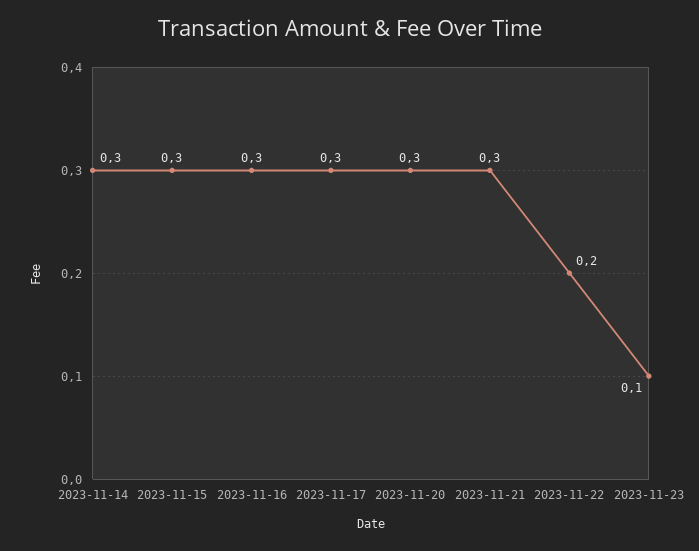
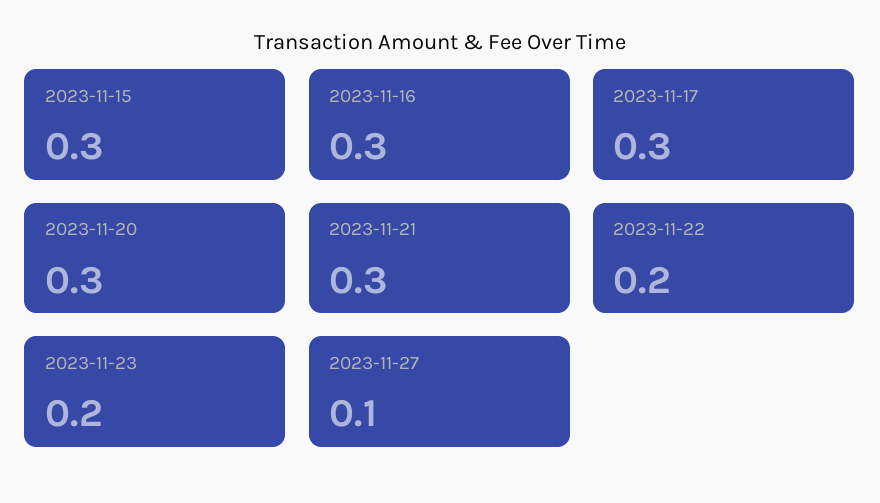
2023-11-14: 0.3 -> none
2023-11-23: 0.1 -> 0.2
2023-11-27: none -> 0.1

